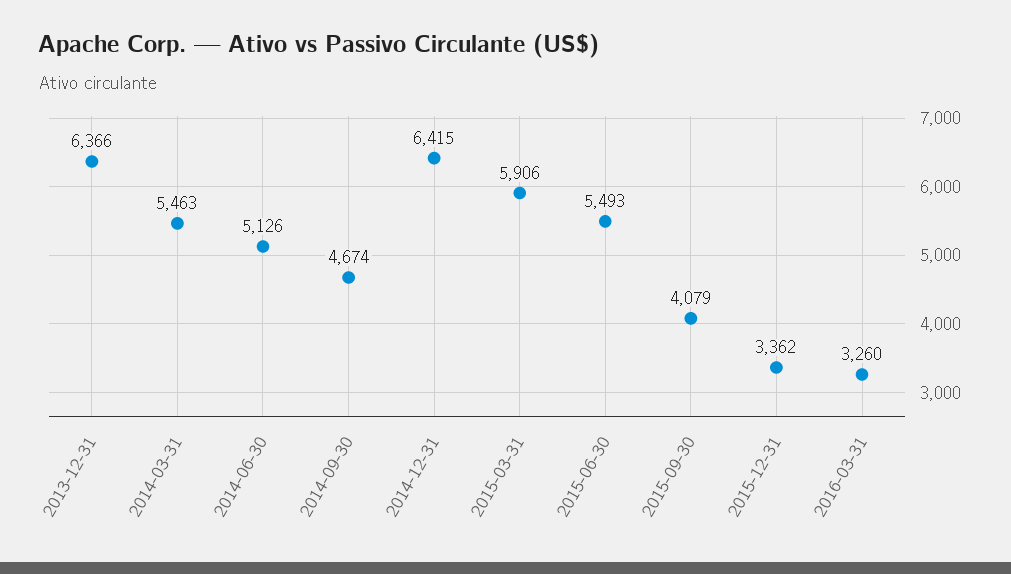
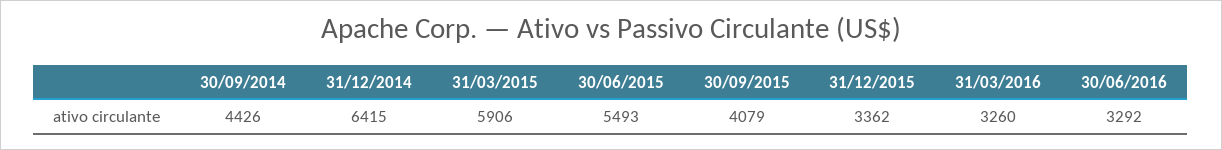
2013-12-31: 6366 -> none
2014-03-31: 5463 -> none
2014-06-30: 5126 -> none
2014-09-30: 4674 -> 4426
30/06/2016: none -> 3292

